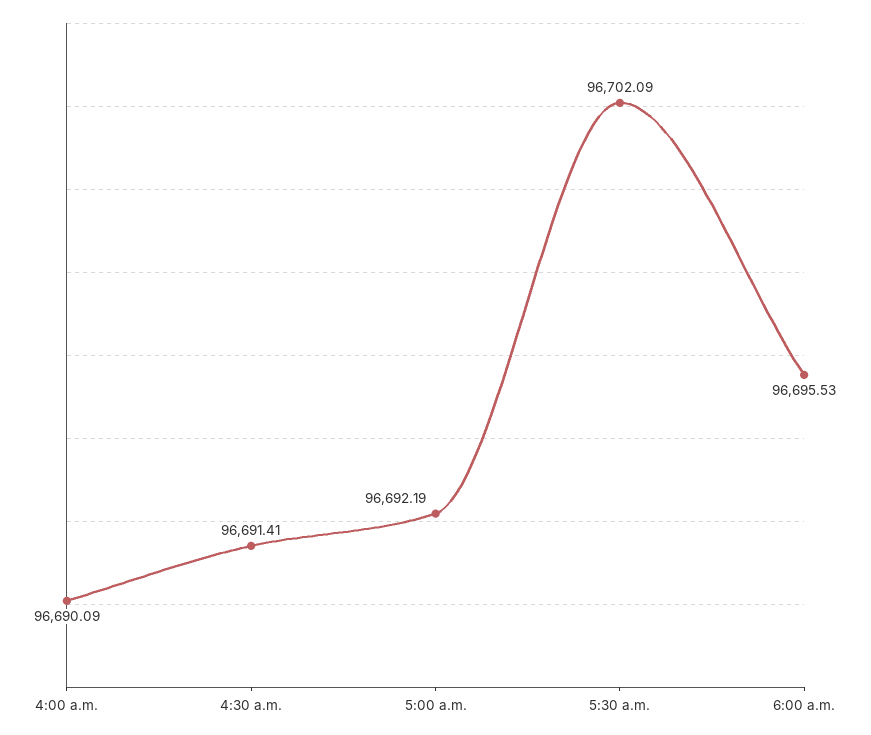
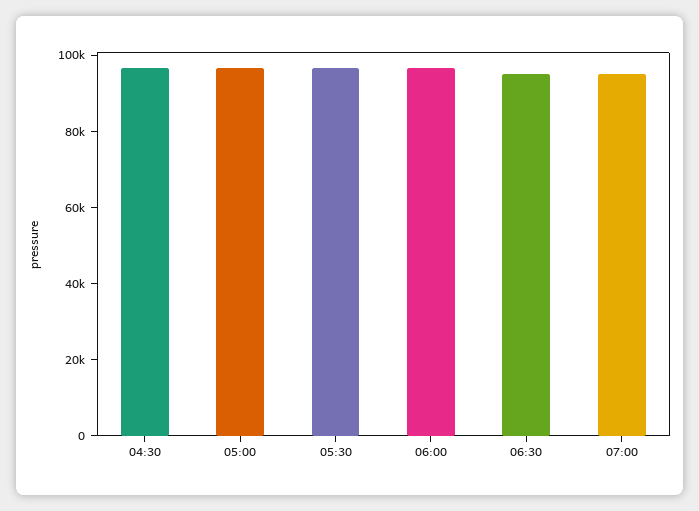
4:00 a.m.: 96690.09 -> none
06:30: none -> 95000
07:00: none -> 95000

